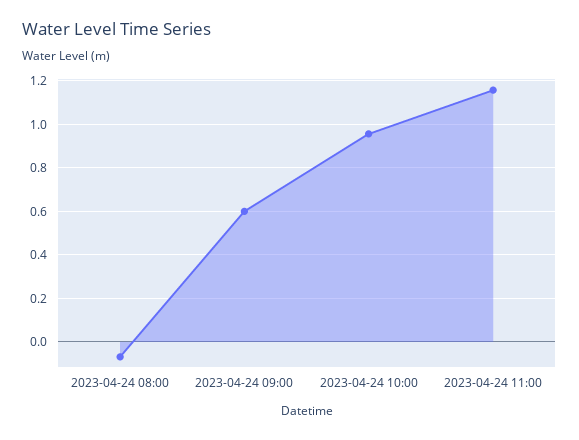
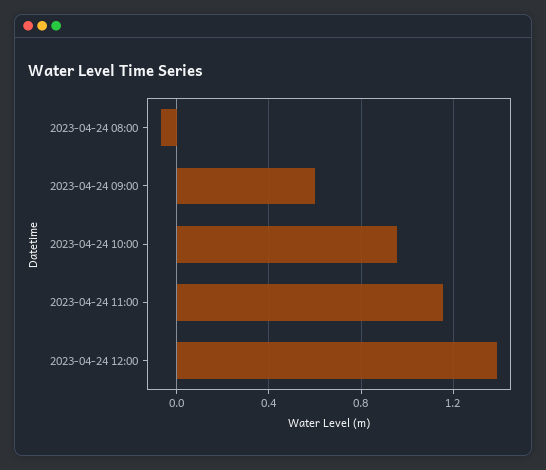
2023-04-24 12:00: none -> 1.4

